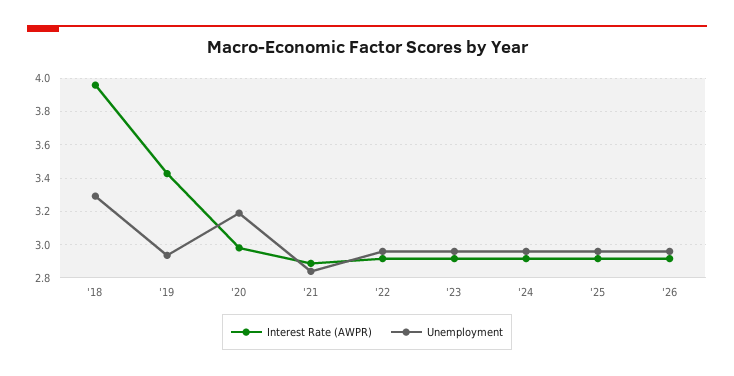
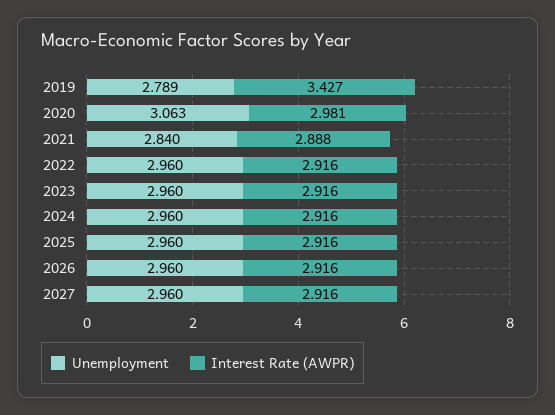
Interest Rate (AWPR), '18: 3.95 -> none
Unemployment, '18: 3.3 -> none
Unemployment, '19: 2.95 -> 2.789
Unemployment, '20: 3.2 -> 3.063
Unemployment, 2027: none -> 2.96
Interest Rate (AWPR), 2027: none -> 2.916

